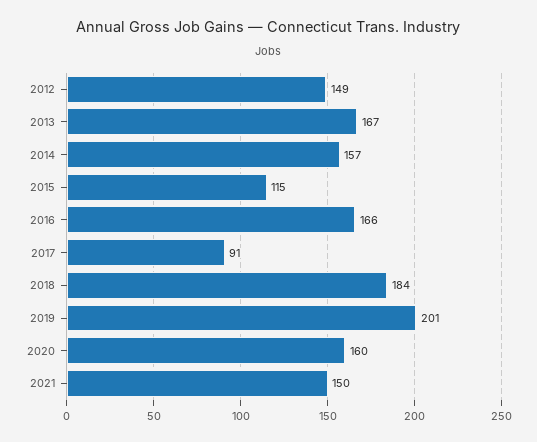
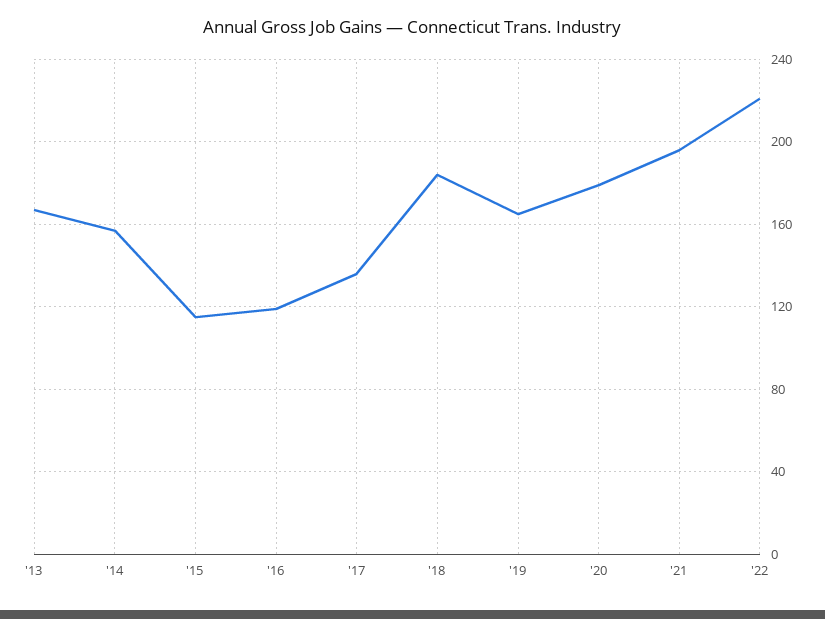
2012: 149 -> none
2016: 166 -> 120
2017: 91 -> 135
2019: 201 -> 165
2020: 160 -> 180
2021: 150 -> 195
'22: none -> 220

